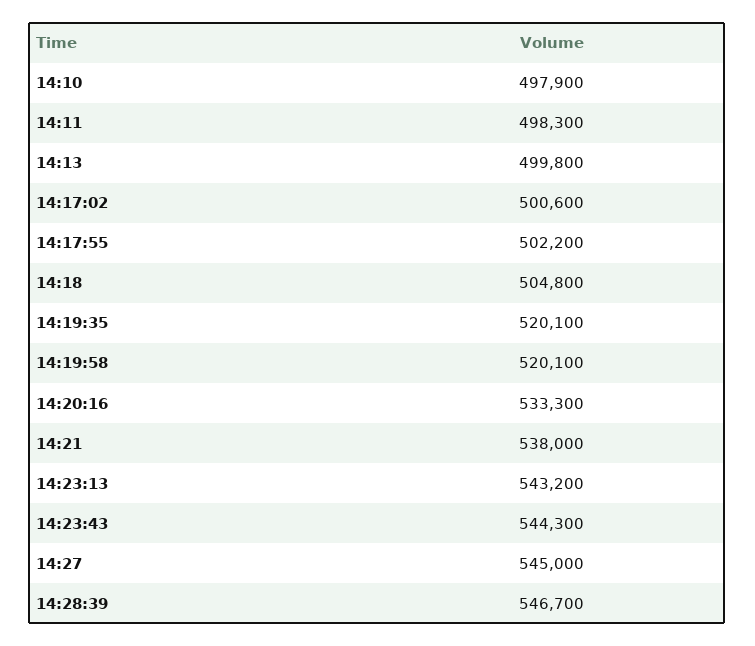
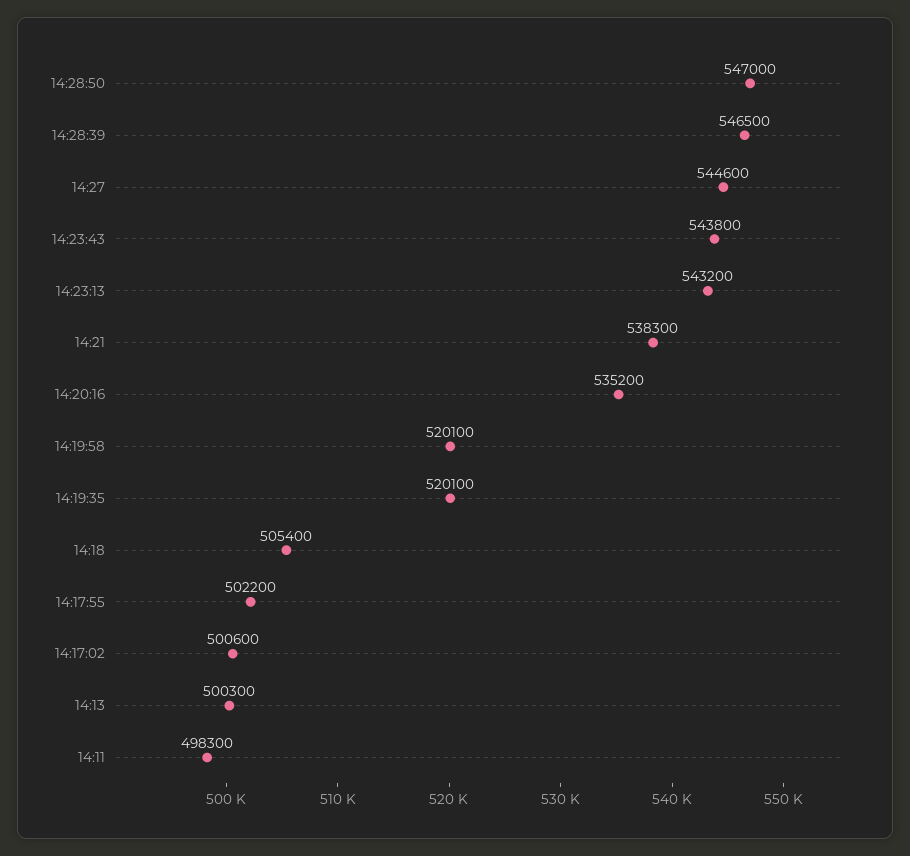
14:10: 497900 -> none
14:13: 499800 -> 500300
14:18: 504800 -> 505400
14:20:16: 533300 -> 535200
14:21: 538000 -> 538300
14:23:43: 544300 -> 543800
14:27: 545000 -> 544600
14:28:39: 546700 -> 546500
14:28:50: none -> 547000

